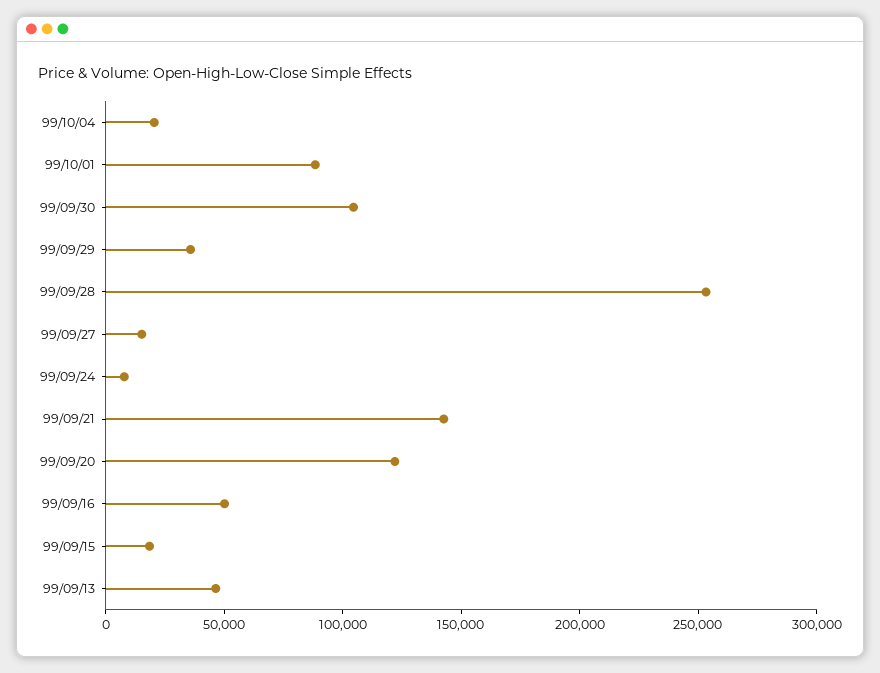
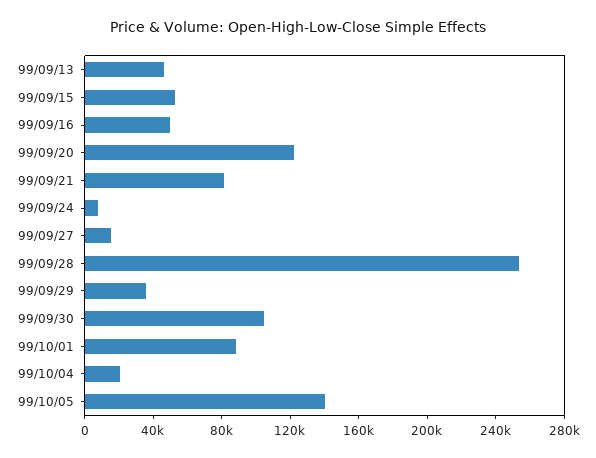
99/09/21: 140000 -> 80000
99/09/15: 20000 -> 50000
99/10/05: none -> 140000

